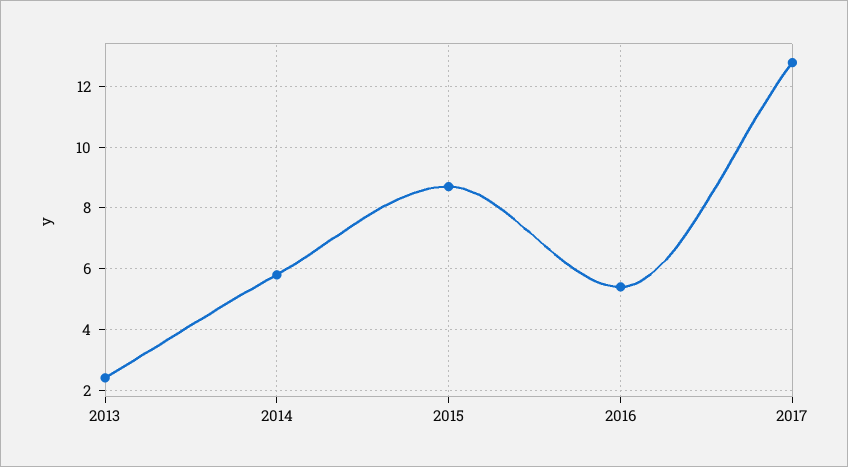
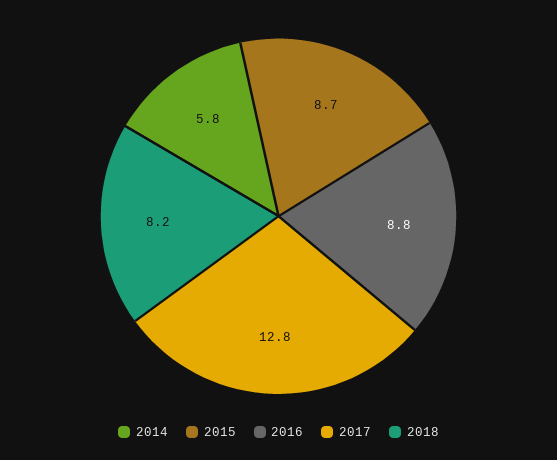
2013: 2.4 -> none
2016: 5.4 -> 8.8
2018: none -> 8.2

